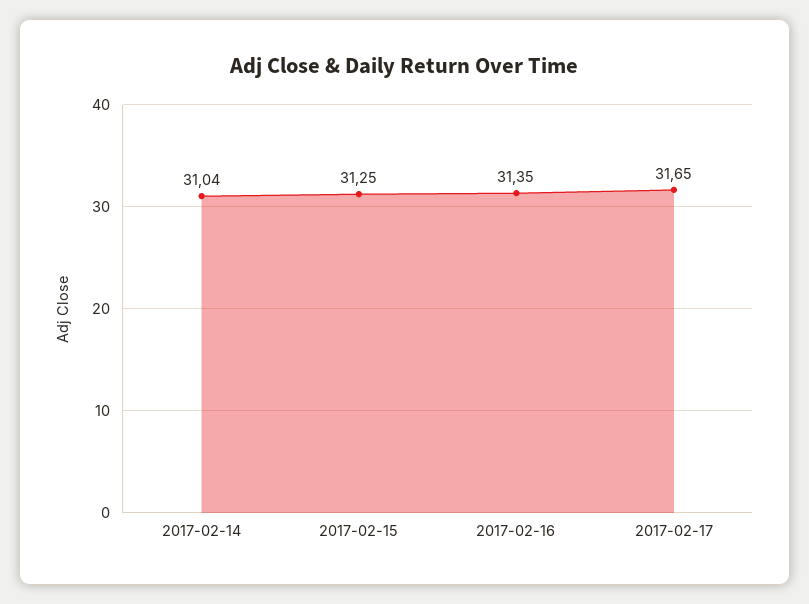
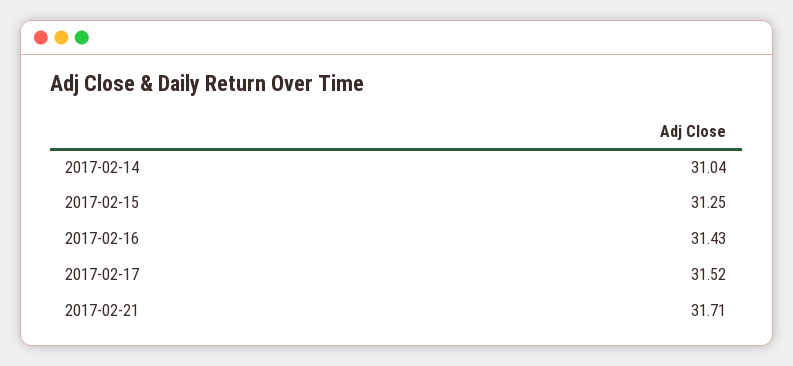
2017-02-16: 31.35 -> 31.43
2017-02-17: 31.65 -> 31.52
2017-02-21: none -> 31.71

